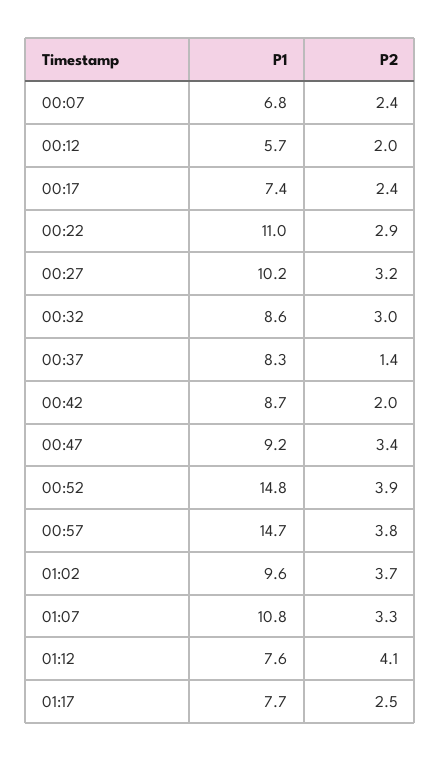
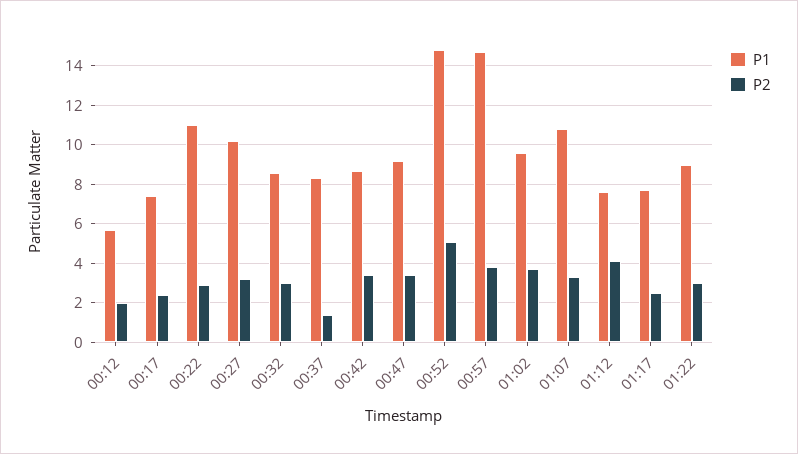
P1, 00:07: 6.8 -> none
P2, 00:07: 2.4 -> none
P2, 00:42: 2 -> 3.5
P2, 00:52: 3.9 -> 5
P1, 01:22: none -> 9
P2, 01:22: none -> 3

